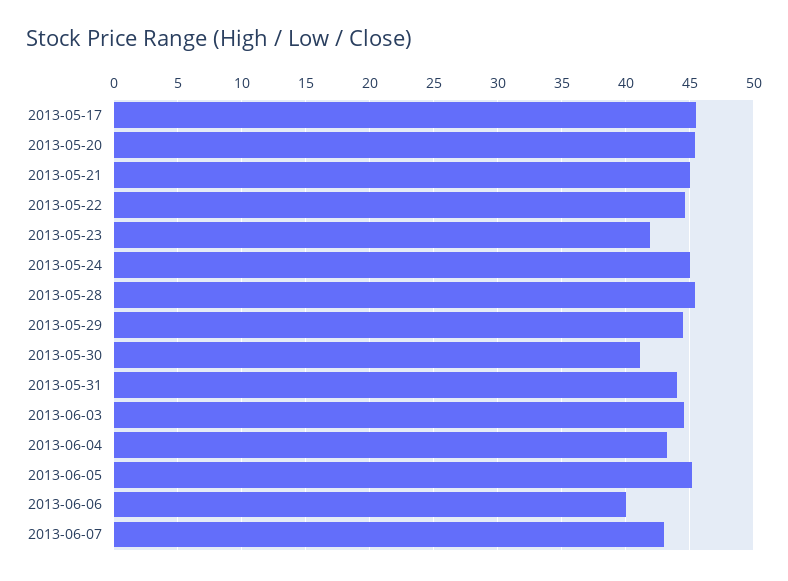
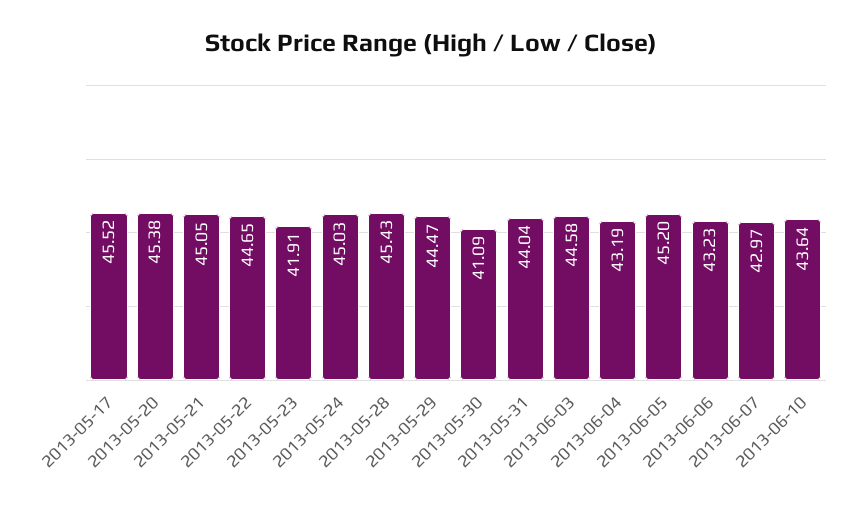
2013-06-06: 40 -> 43.23
2013-06-10: none -> 43.64

